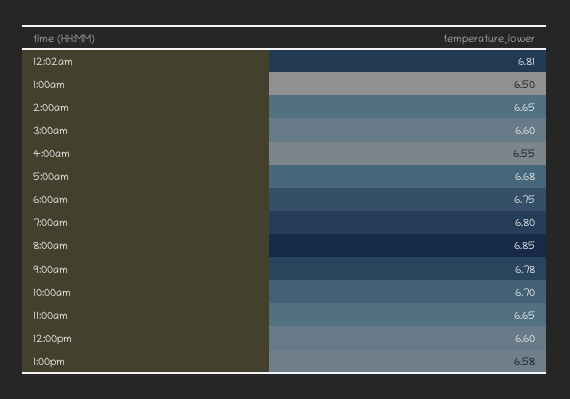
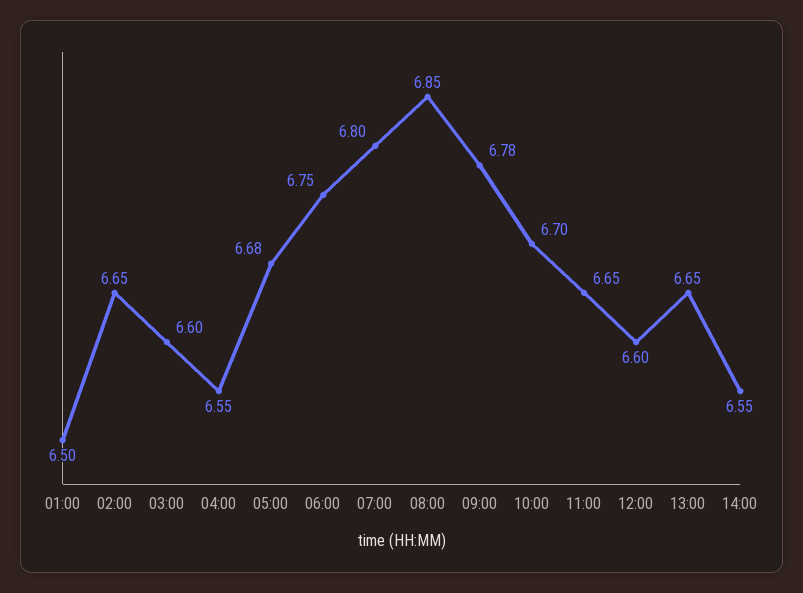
12:02am: 6.81 -> none
1:00pm: 6.58 -> 6.65
14:00: none -> 6.55

